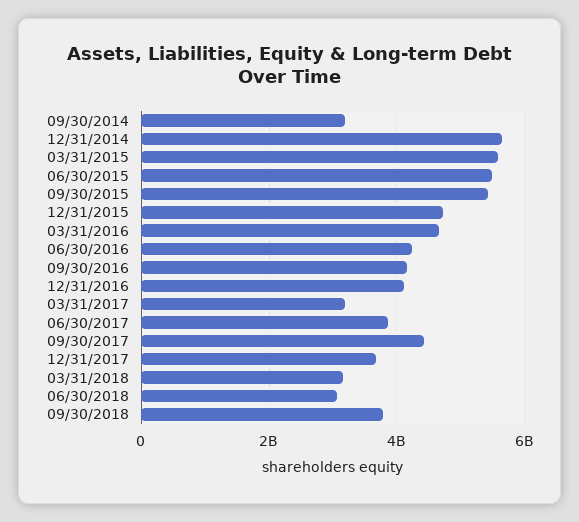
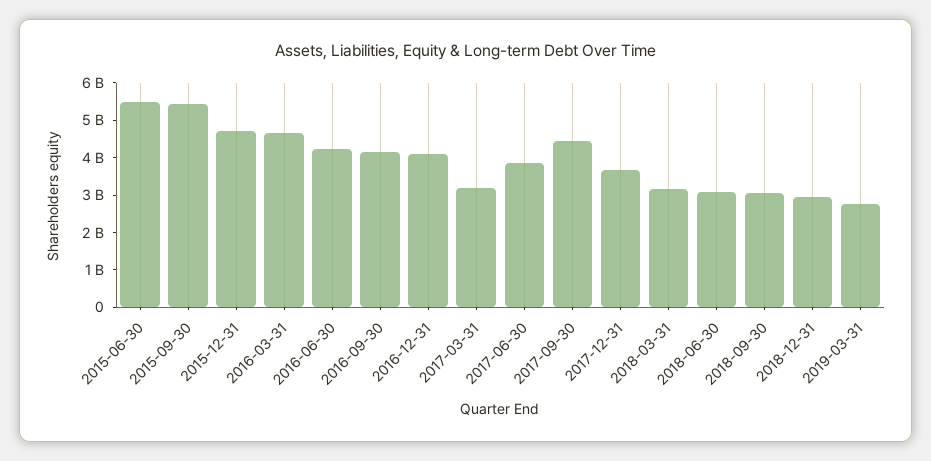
09/30/2014: 3200000000 -> none
12/31/2014: 5600000000 -> none
03/31/2015: 5600000000 -> none
09/30/2018: 3800000000 -> 3000000000
2018-12-31: none -> 3000000000
2019-03-31: none -> 2750000000

